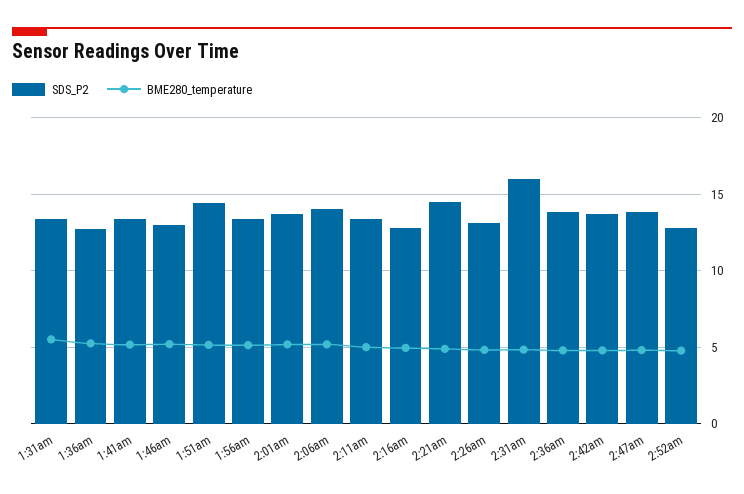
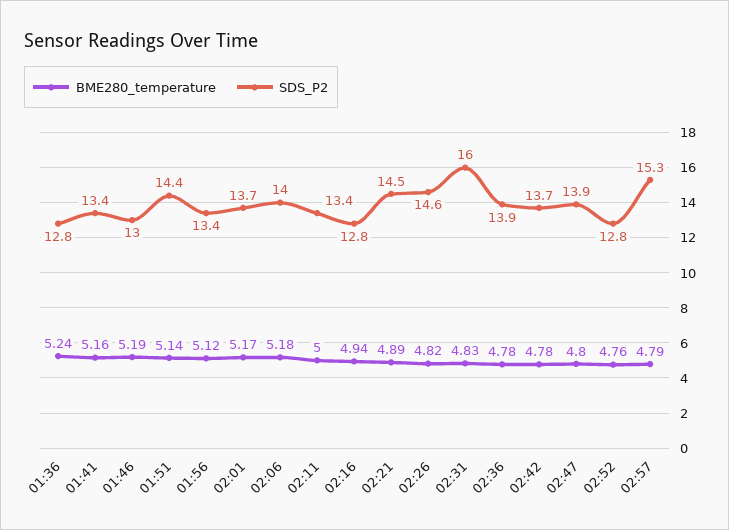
SDS_P2, 1:31am: 13.5 -> none
BME280_temperature, 1:31am: 5.5 -> none
SDS_P2, 2:26am: 13 -> 14.6
BME280_temperature, 02:57: none -> 4.79
SDS_P2, 02:57: none -> 15.3

